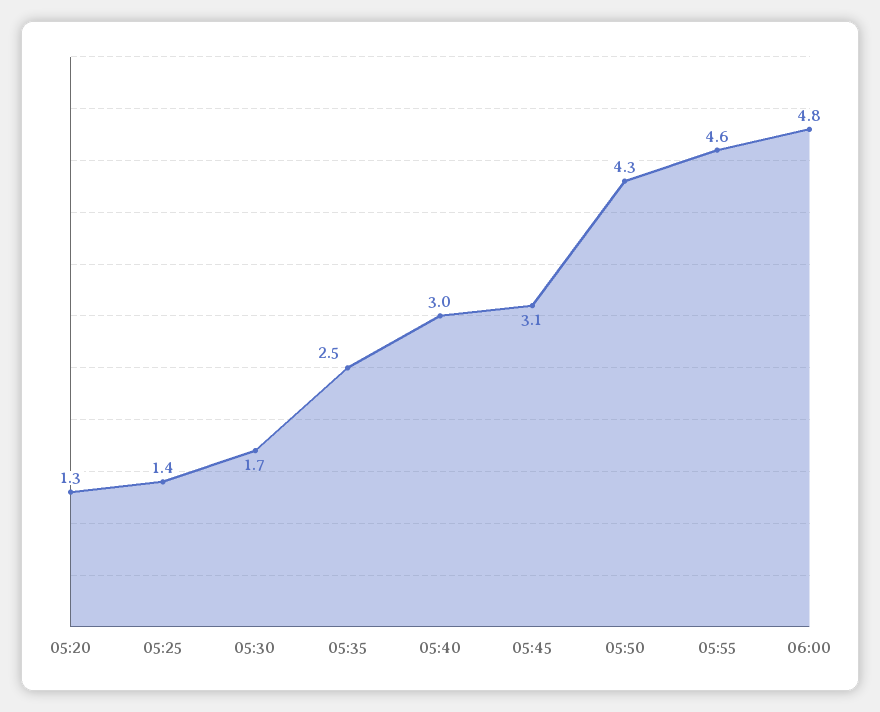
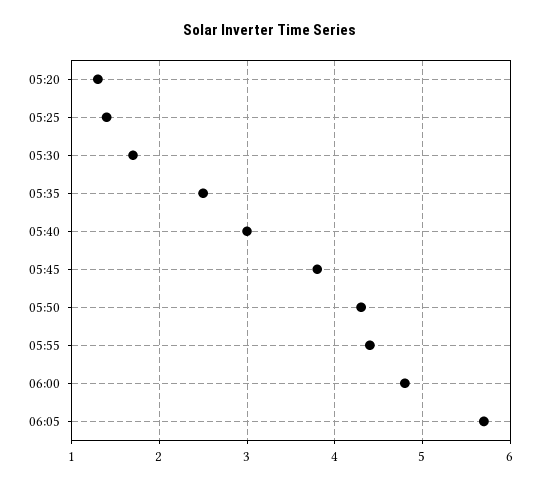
05:45: 3.1 -> 3.8
05:55: 4.6 -> 4.4
06:05: none -> 5.7

